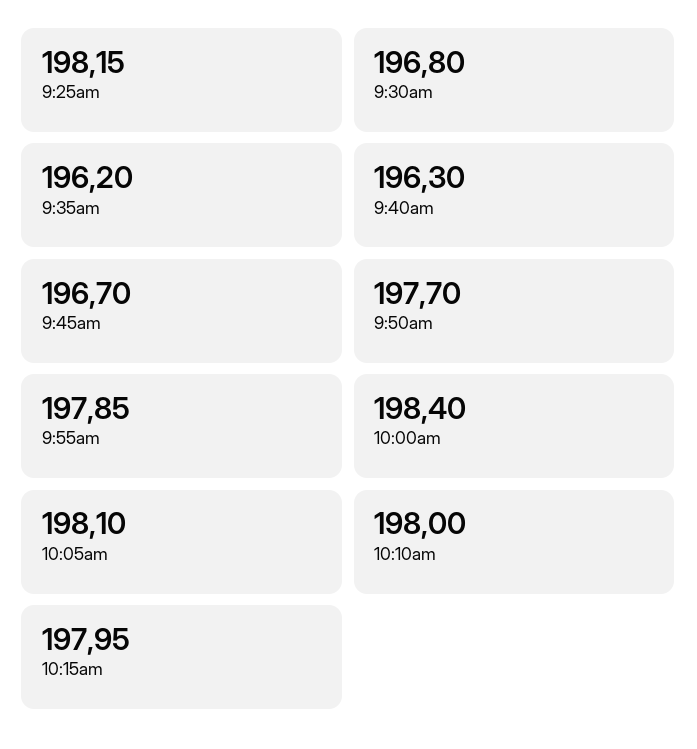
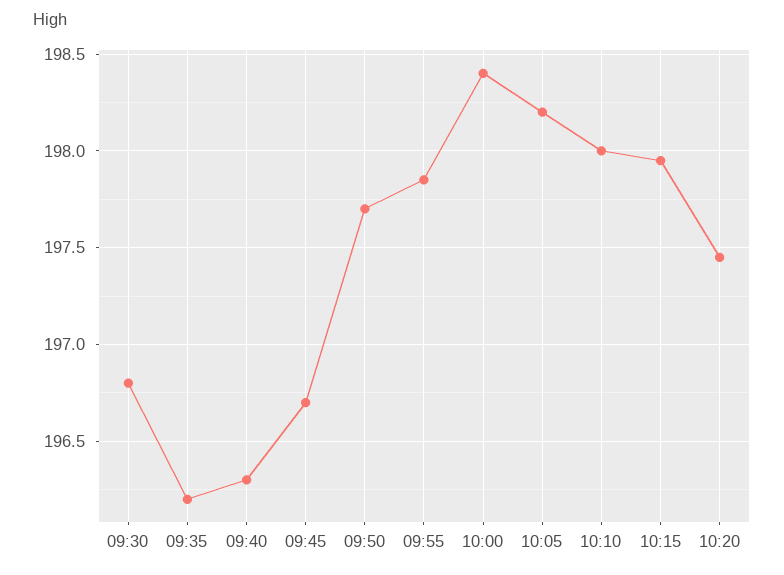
9:25am: 198.15 -> none
10:05am: 198.1 -> 198.2
10:20: none -> 197.45

